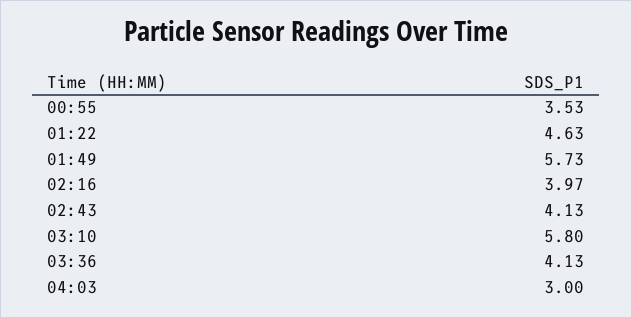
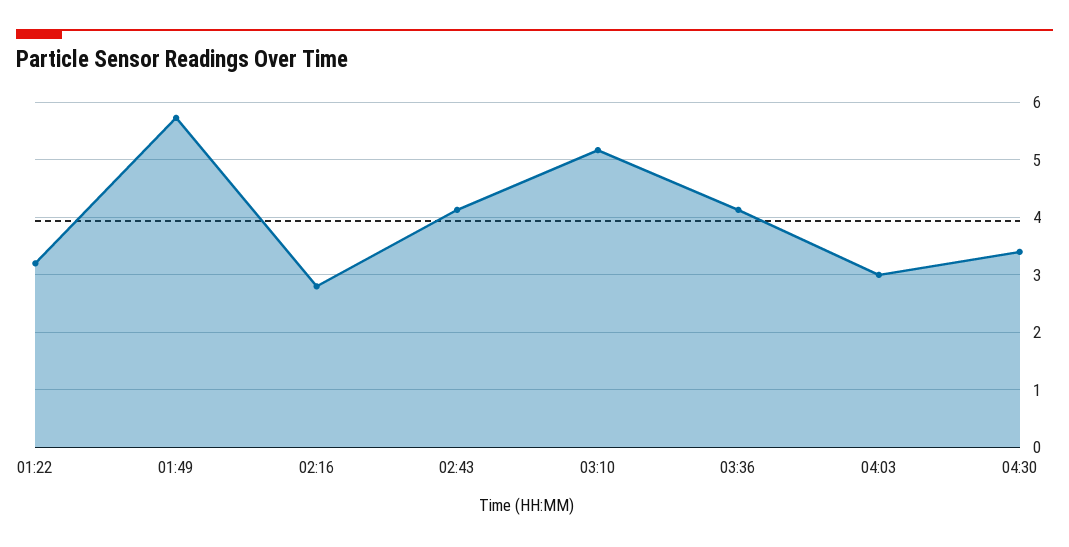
00:55: 3.53 -> none
01:22: 4.63 -> 3.2
02:16: 3.97 -> 2.8
03:10: 5.8 -> 5.2
04:30: none -> 3.4

